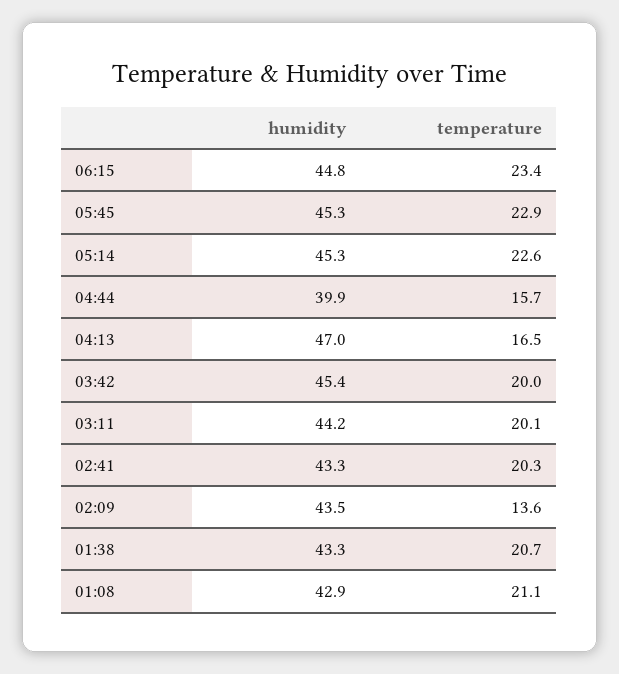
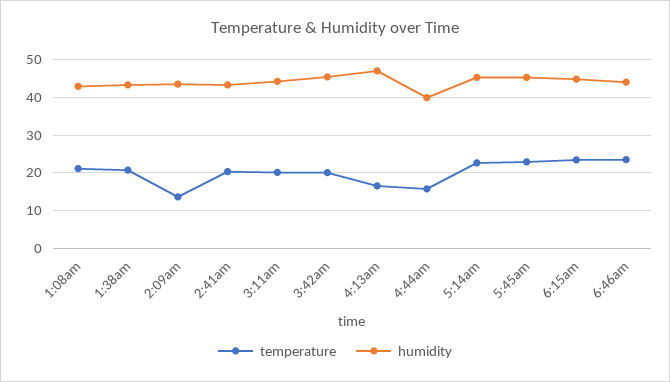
temperature, 6:46am: none -> 24
humidity, 6:46am: none -> 44

